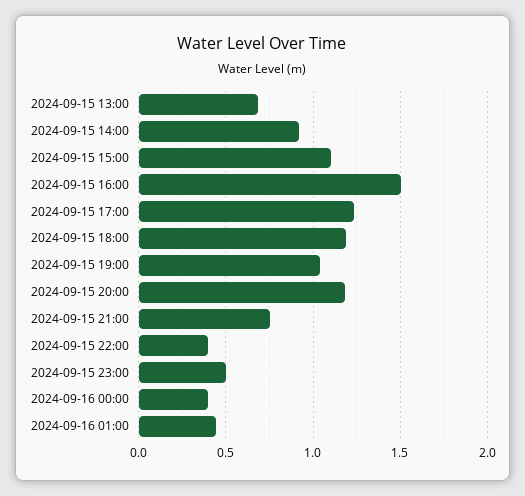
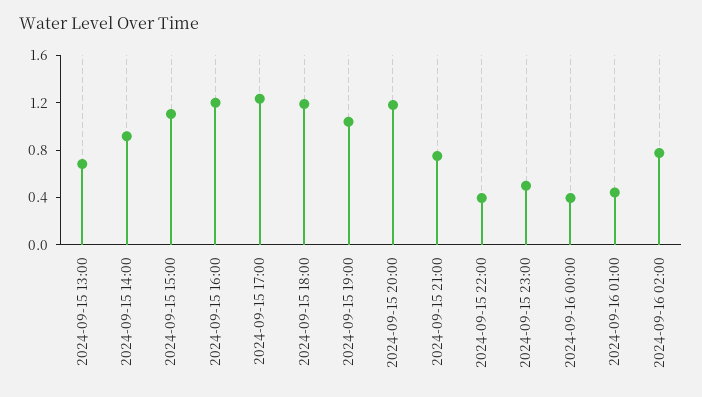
2024-09-15 16:00: 1.5 -> 1.2
2024-09-16 02:00: none -> 0.8

